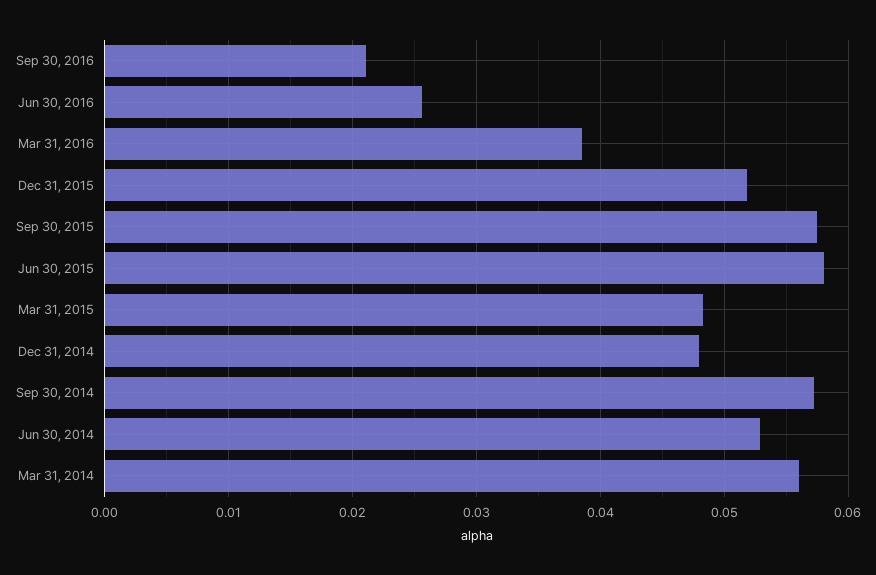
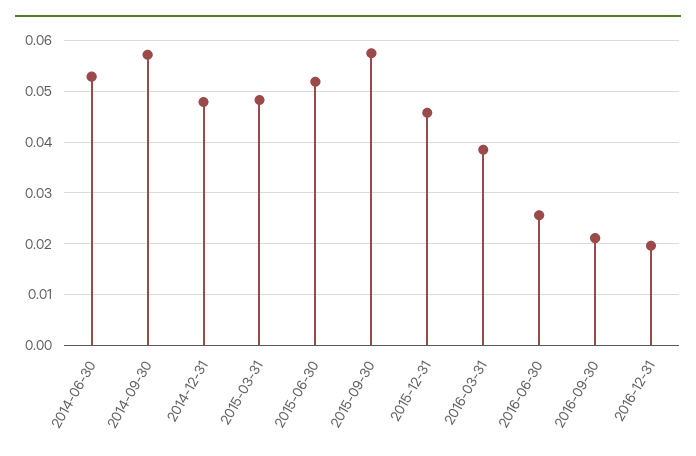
Dec 31, 2015: 0.052 -> 0.046
Jun 30, 2015: 0.058 -> 0.052
Mar 31, 2014: 0.056 -> none
2016-12-31: none -> 0.02

